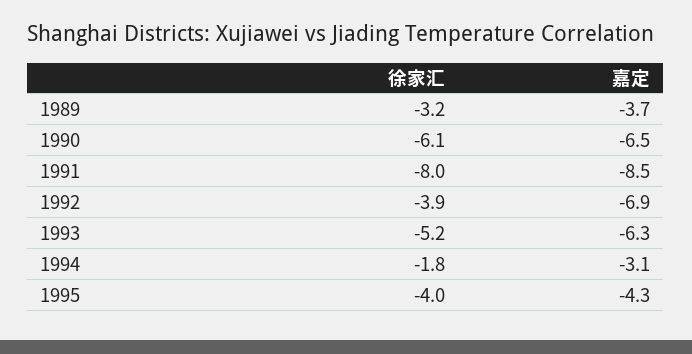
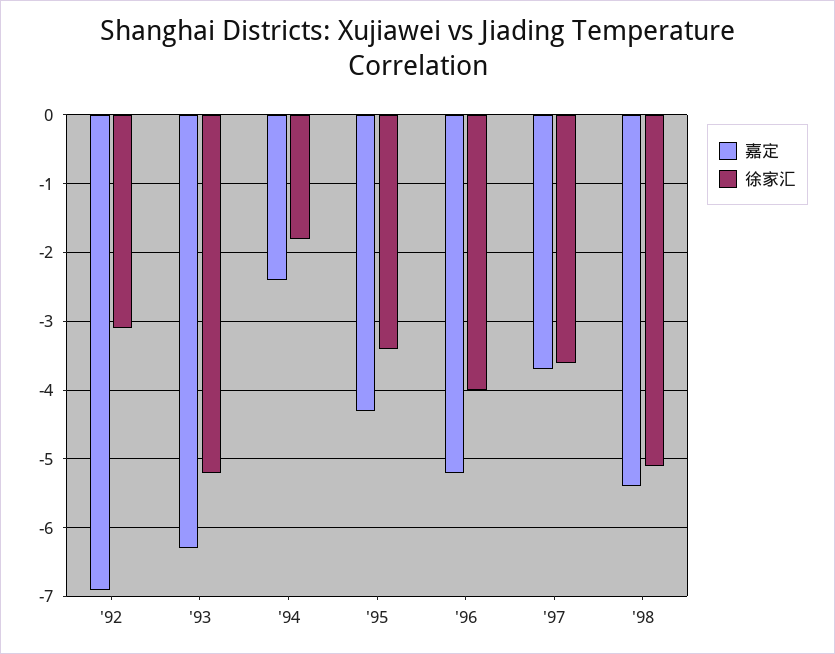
徐家汇, 1989: -3.2 -> none
嘉定, 1989: -3.7 -> none
徐家汇, 1990: -6.1 -> none
嘉定, 1990: -6.5 -> none
徐家汇, 1991: -8 -> none
嘉定, 1991: -8.5 -> none
徐家汇, 1992: -3.9 -> -3.1
嘉定, 1994: -3.1 -> -2.4
徐家汇, 1995: -4 -> -3.4
嘉定, '96: none -> -5.2
徐家汇, '96: none -> -4
嘉定, '97: none -> -3.7
徐家汇, '97: none -> -3.6
嘉定, '98: none -> -5.4
徐家汇, '98: none -> -5.1

